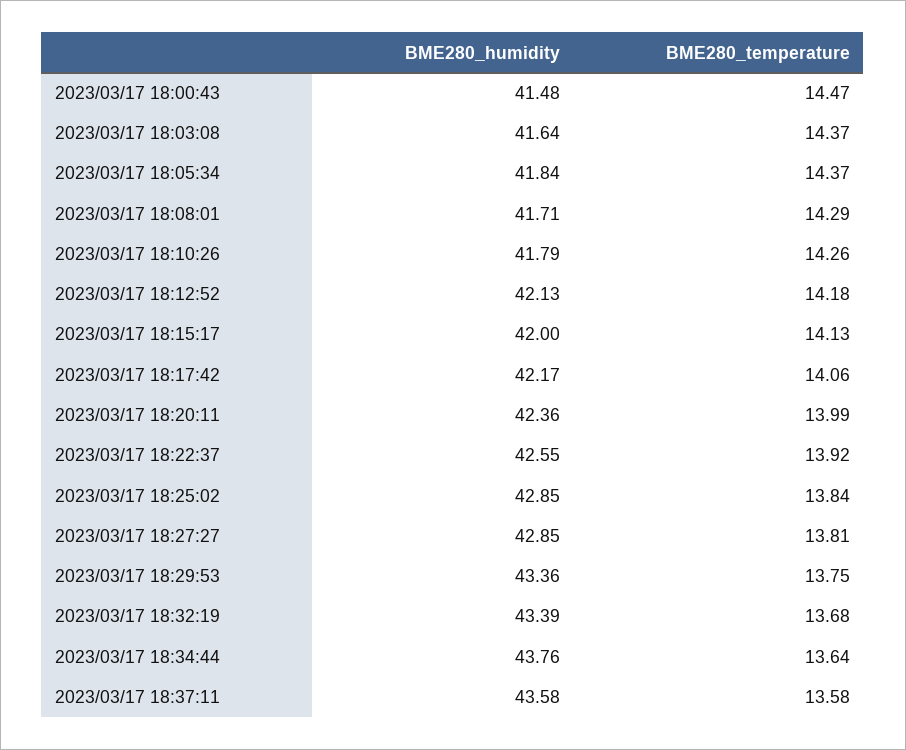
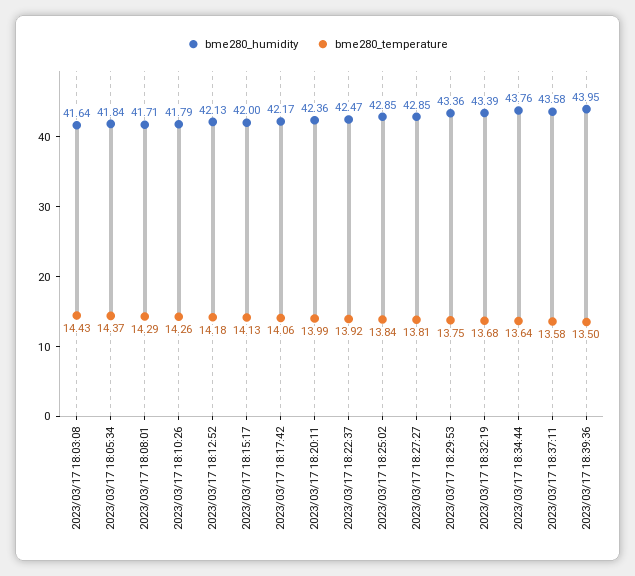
BME280_humidity, 2023/03/17 18:00:43: 41.48 -> none
BME280_temperature, 2023/03/17 18:00:43: 14.47 -> none
BME280_temperature, 2023/03/17 18:03:08: 14.37 -> 14.43
BME280_humidity, 2023/03/17 18:22:37: 42.55 -> 42.47
BME280_humidity, 2023/03/17 18:39:36: none -> 43.95
BME280_temperature, 2023/03/17 18:39:36: none -> 13.5

